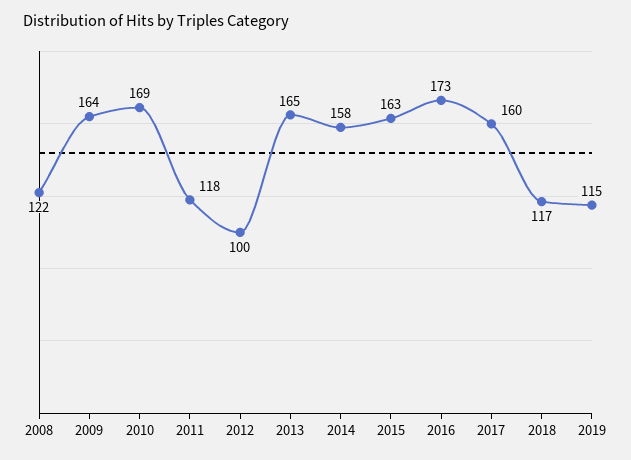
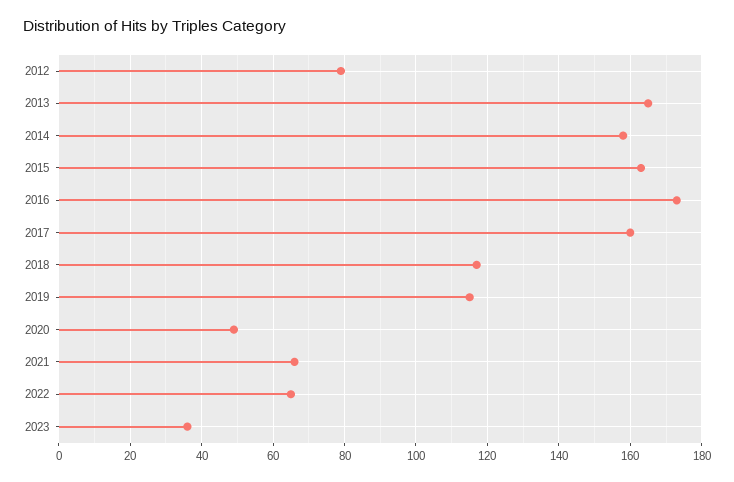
2008: 122 -> none
2009: 164 -> none
2010: 169 -> none
2011: 118 -> none
2012: 100 -> 80
2020: none -> 50
2021: none -> 65
2022: none -> 65
2023: none -> 35

